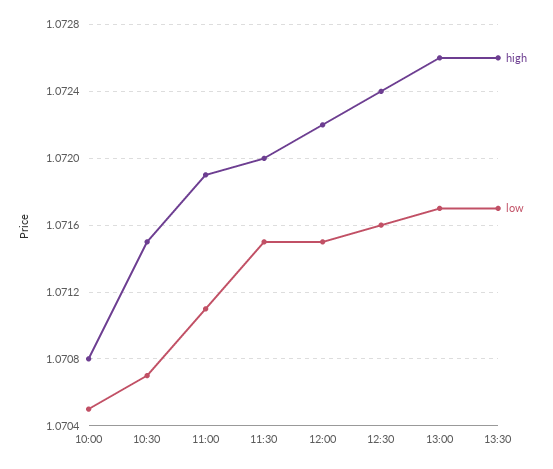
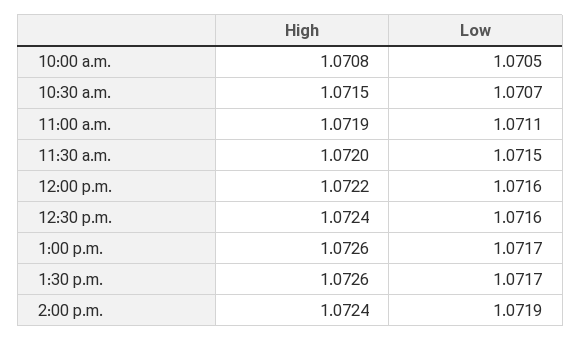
low, 12:00: 1.0715 -> 1.0716
high, 2:00 p.m.: none -> 1.0724
low, 2:00 p.m.: none -> 1.0719

